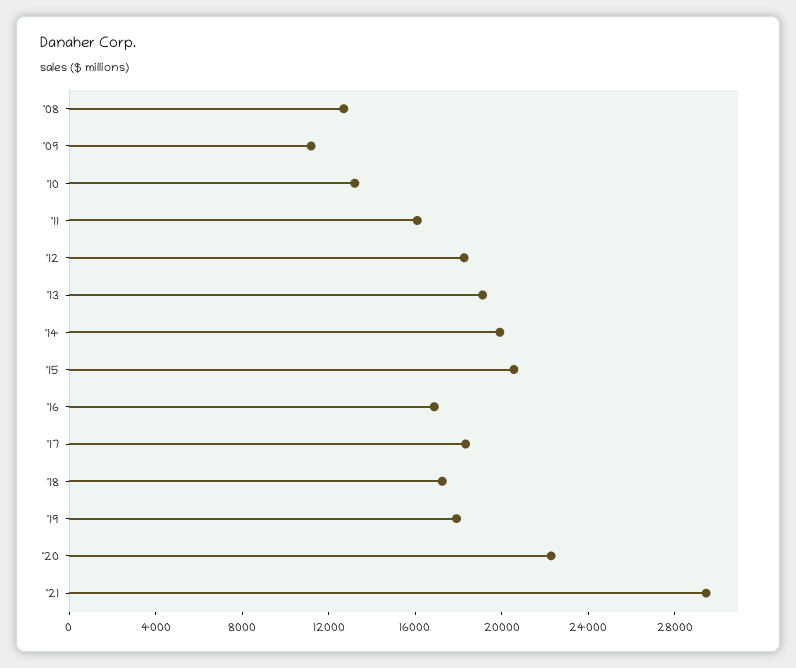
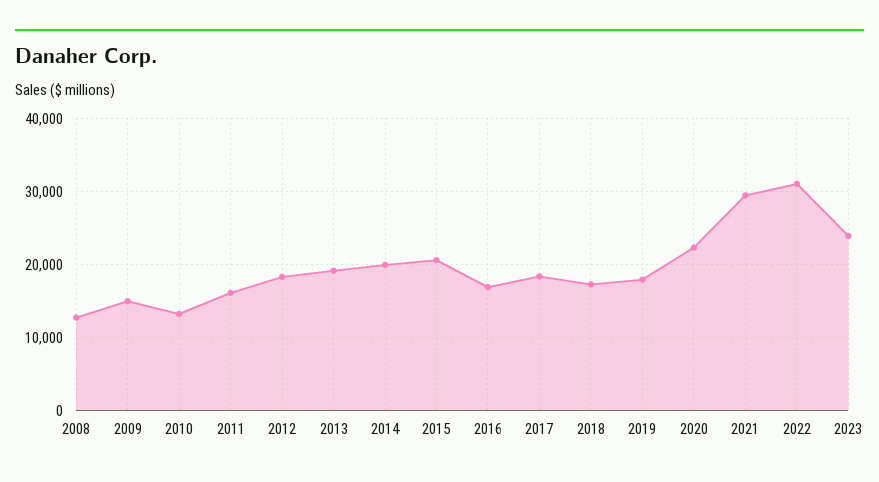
'09: 11000 -> 15000
2022: none -> 31000
2023: none -> 24000

